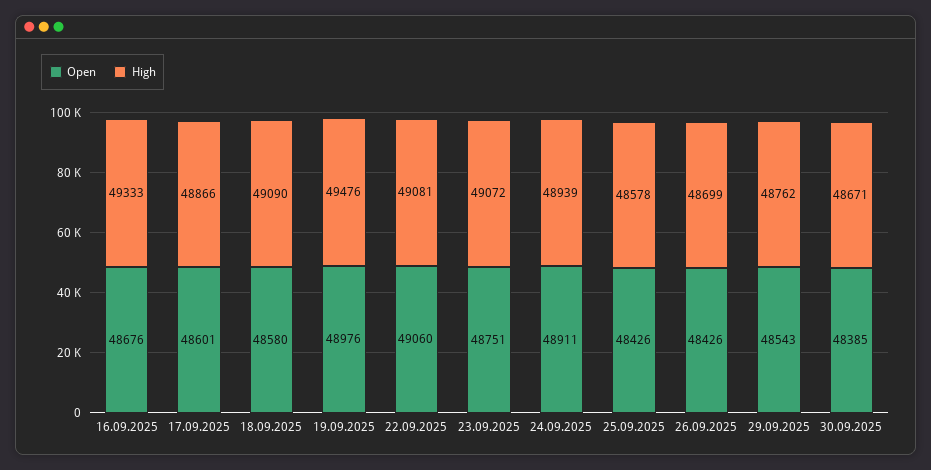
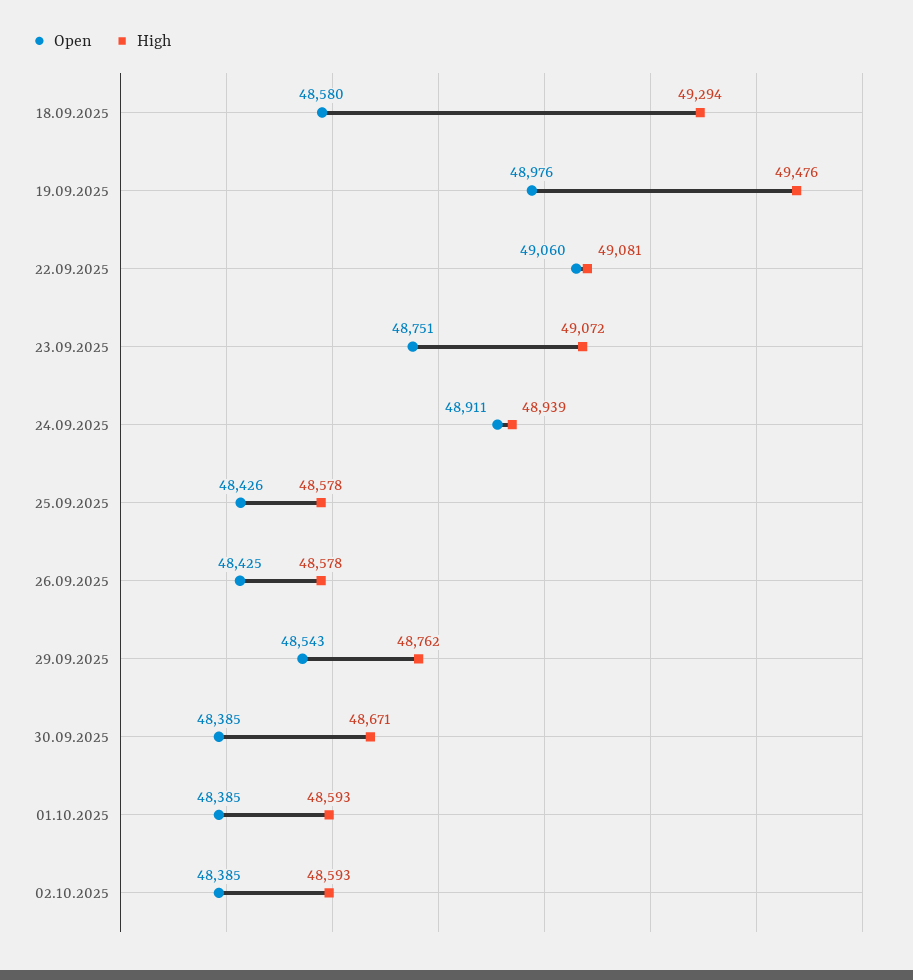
Open, 16.09.2025: 48676 -> none
High, 16.09.2025: 49333 -> none
Open, 17.09.2025: 48601 -> none
High, 17.09.2025: 48866 -> none
High, 18.09.2025: 49090 -> 49294
Open, 26.09.2025: 48426 -> 48425
High, 26.09.2025: 48699 -> 48578
Open, 01.10.2025: none -> 48385
High, 01.10.2025: none -> 48593
Open, 02.10.2025: none -> 48385
High, 02.10.2025: none -> 48593

